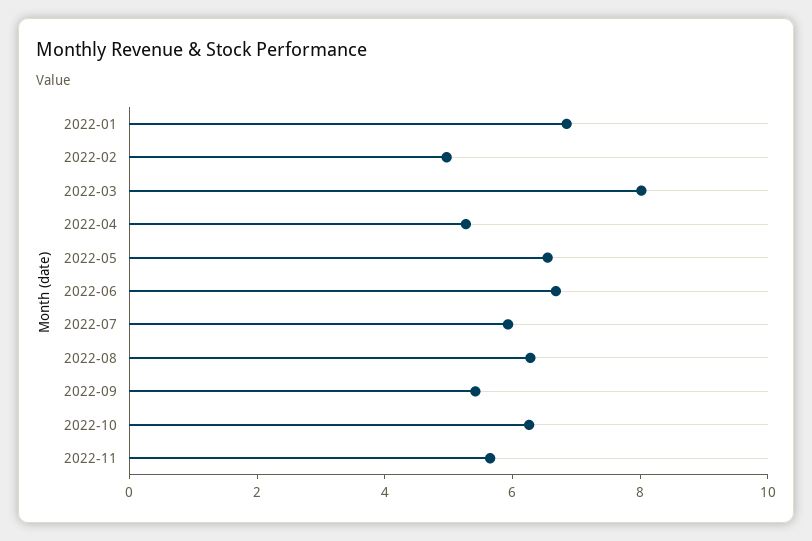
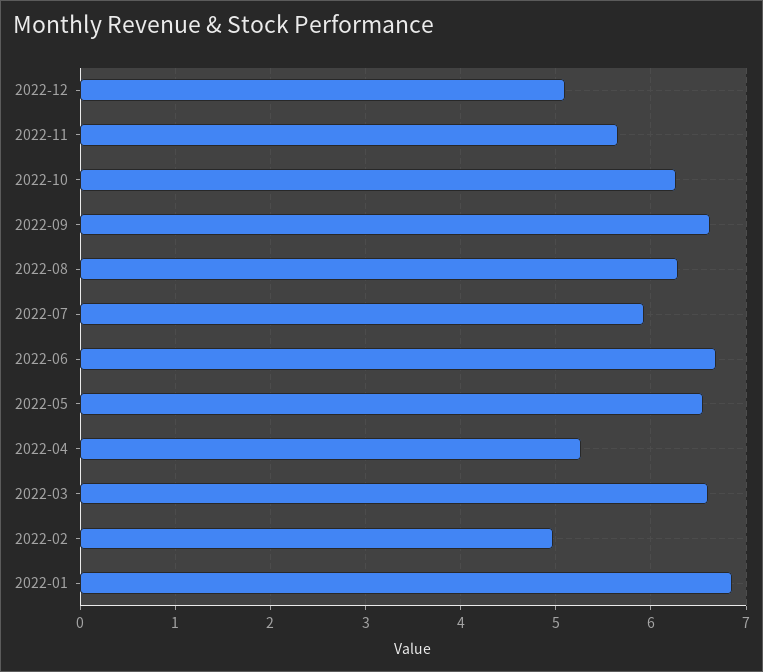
2022-03: 8 -> 6.6
2022-09: 5.5 -> 6.6
2022-12: none -> 5.1

